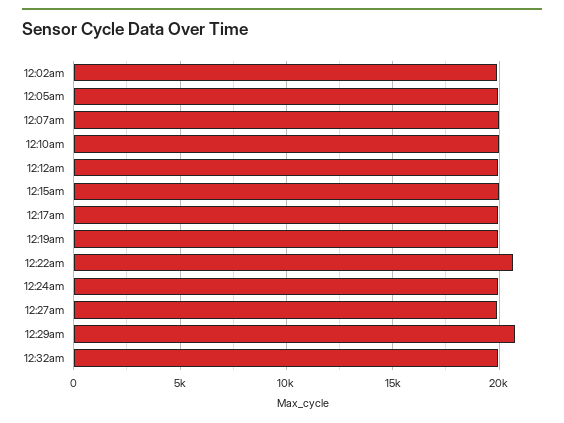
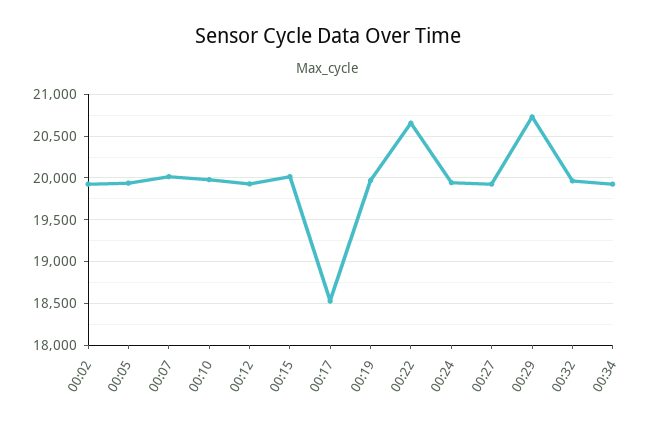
12:17am: 20000 -> 18500
00:34: none -> 19900

